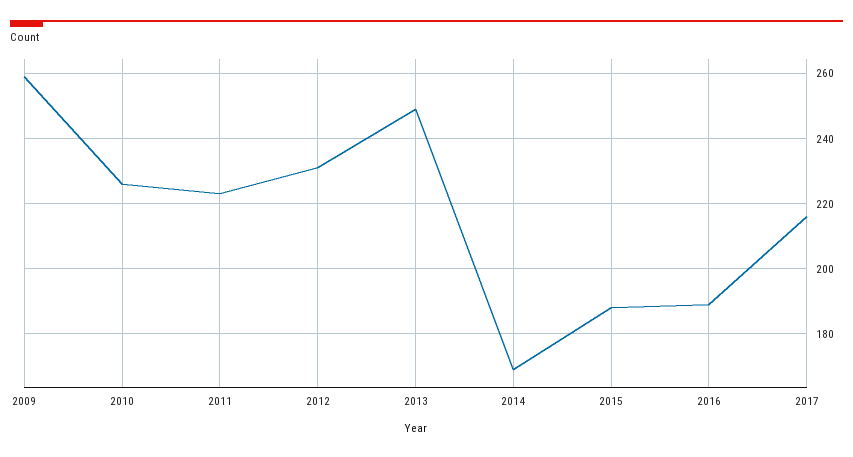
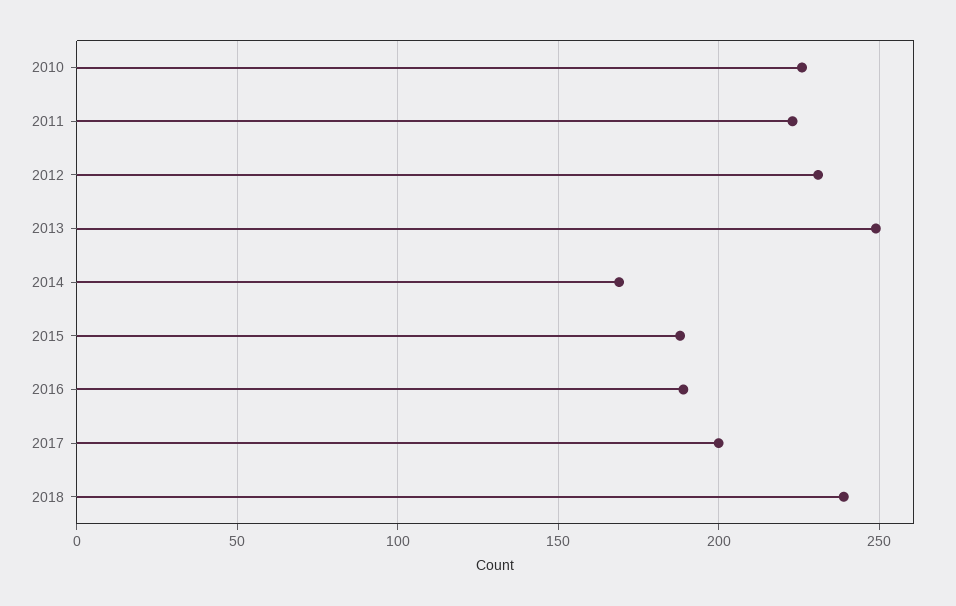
2009: 260 -> none
2017: 215 -> 200
2018: none -> 240

